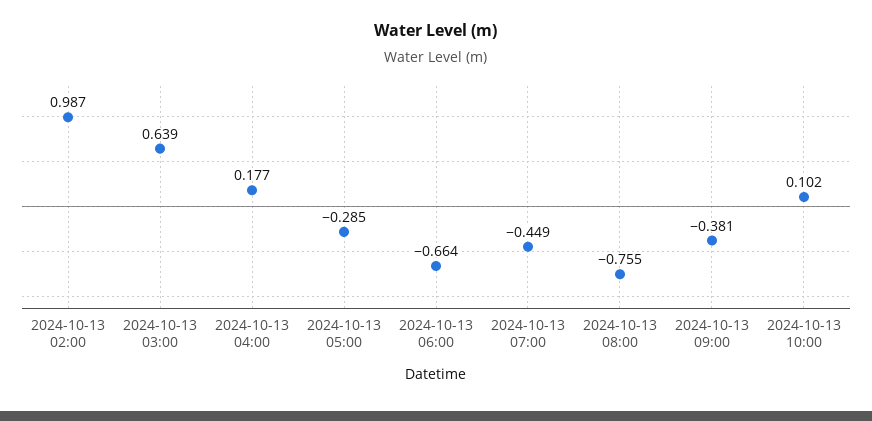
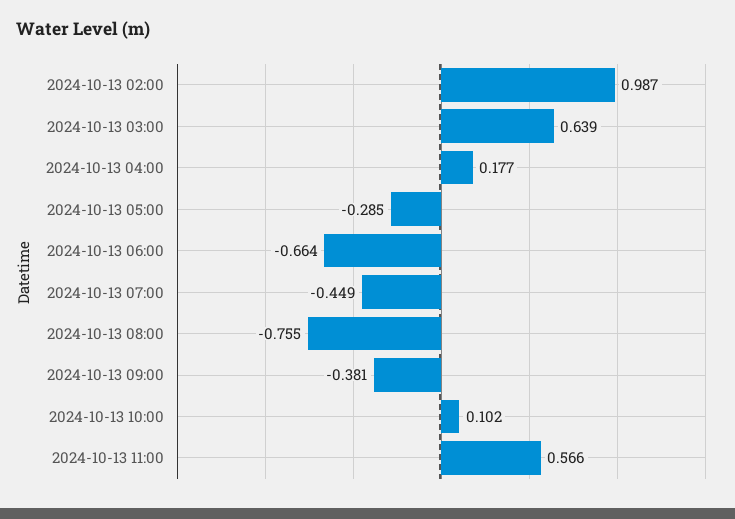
2024-10-13 11:00: none -> 0.566

